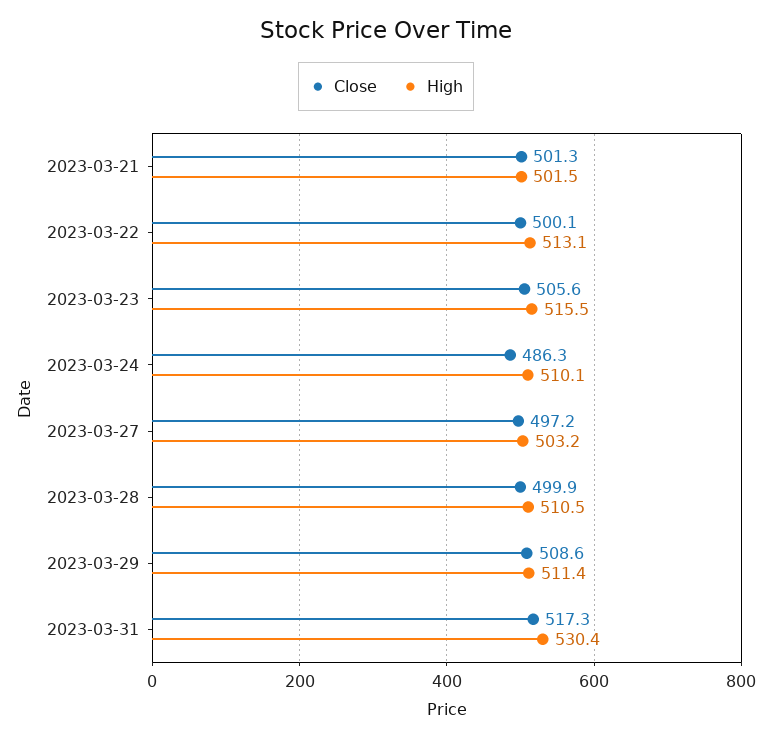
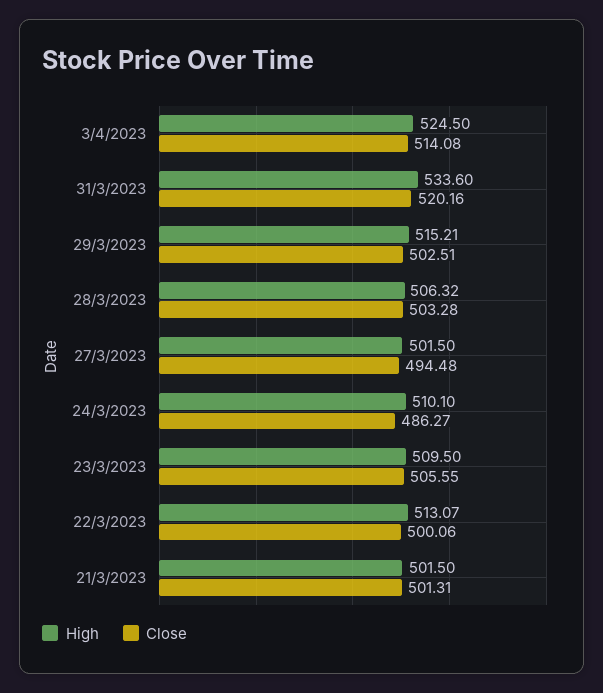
High, 2023-03-23: 515.5 -> 509.5
Close, 2023-03-27: 497.2 -> 494.48
High, 2023-03-27: 503.2 -> 501.5
Close, 2023-03-28: 499.9 -> 503.28
High, 2023-03-28: 510.5 -> 506.32
Close, 2023-03-29: 508.6 -> 502.51
High, 2023-03-29: 511.4 -> 515.21
Close, 2023-03-31: 517.3 -> 520.16
High, 2023-03-31: 530.4 -> 533.6
High, 3/4/2023: none -> 524.5
Close, 3/4/2023: none -> 514.08

